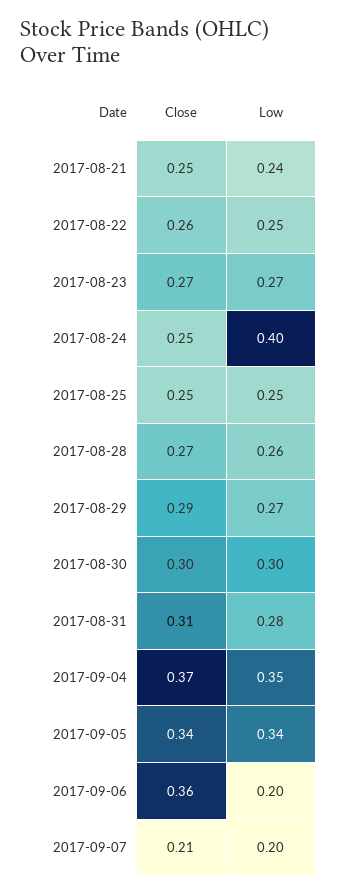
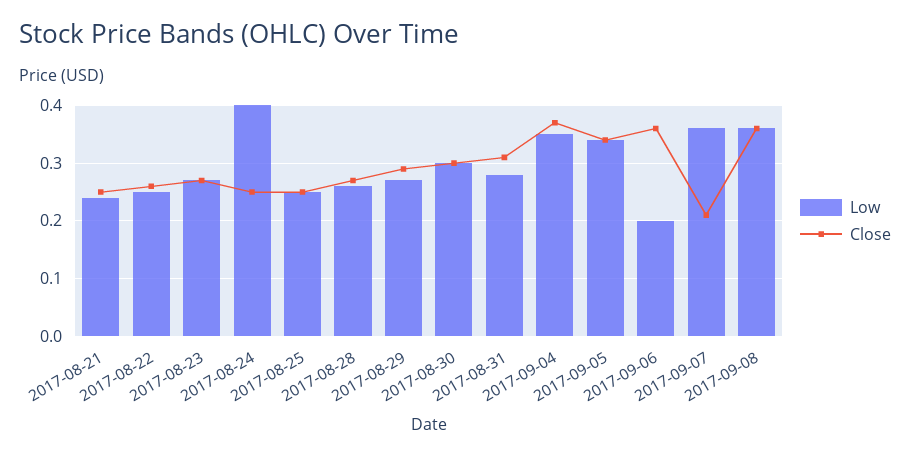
Low, 2017-09-07: 0.2 -> 0.35
Low, 2017-09-08: none -> 0.35
Close, 2017-09-08: none -> 0.35

